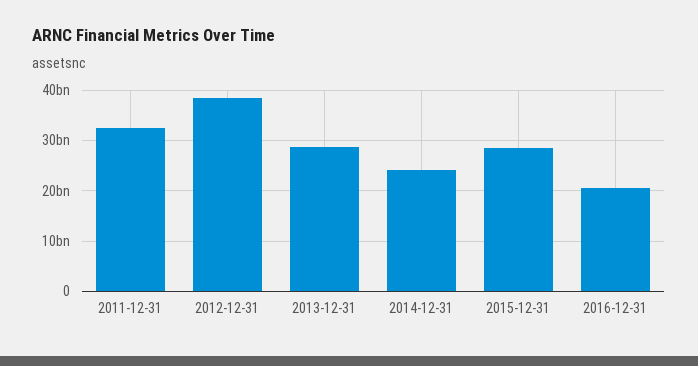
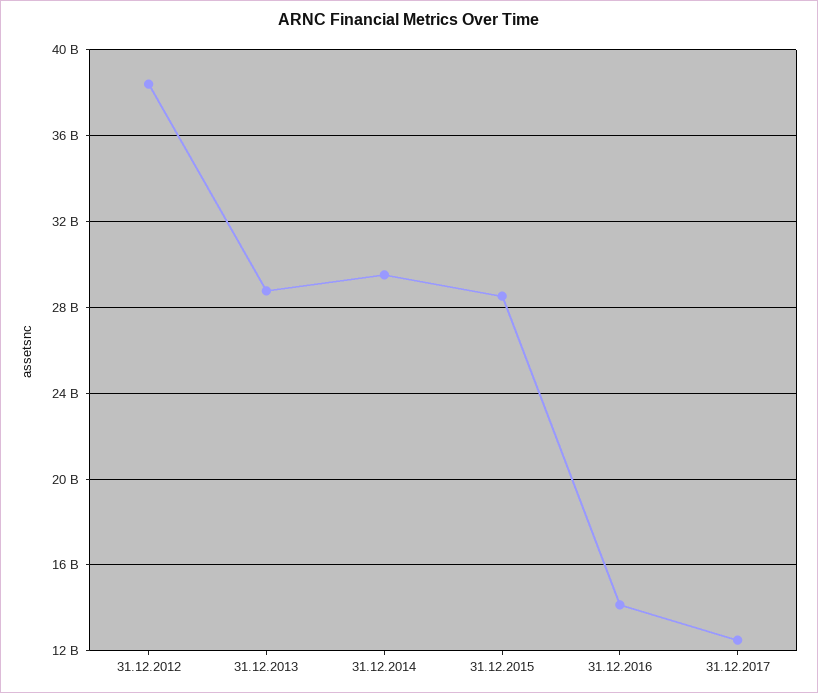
2011-12-31: 32000000000 -> none
2014-12-31: 24000000000 -> 29500000000
2016-12-31: 20000000000 -> 14000000000
31.12.2017: none -> 12500000000

